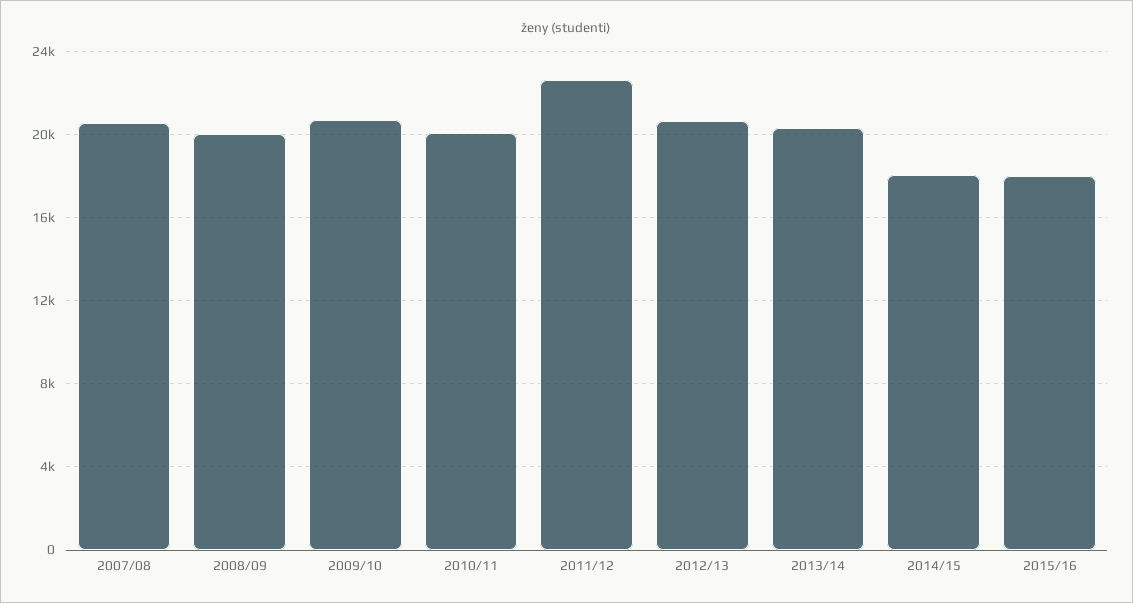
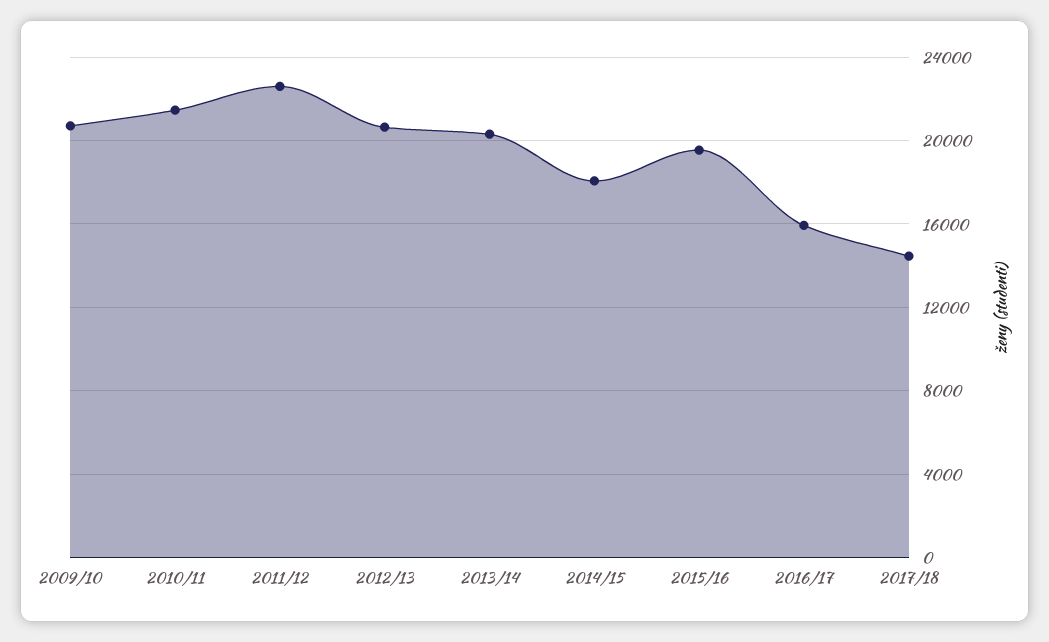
2007/08: 20500 -> none
2008/09: 20000 -> none
2010/11: 20000 -> 21500
2015/16: 18000 -> 19500
2016/17: none -> 16000
2017/18: none -> 14500

